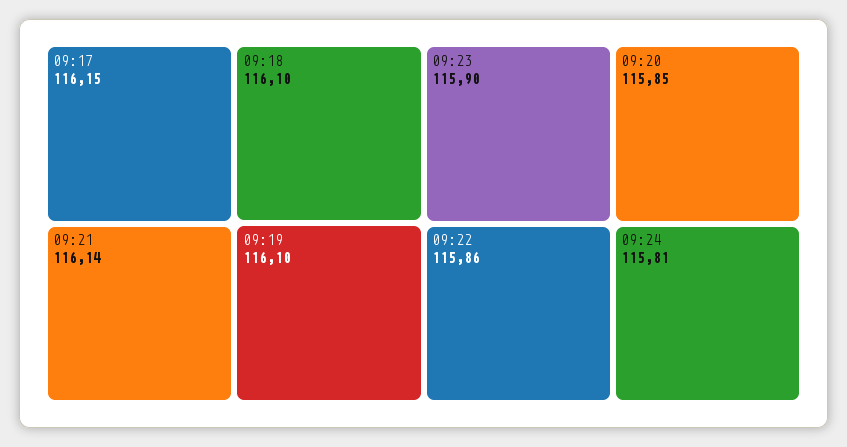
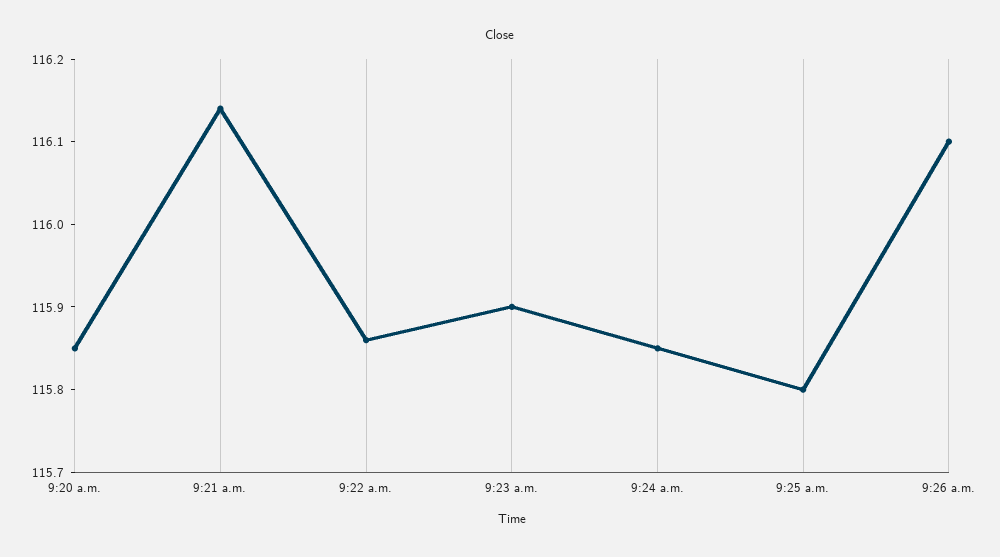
09:17: 116.15 -> none
09:18: 116.1 -> none
09:19: 116.1 -> none
09:24: 115.81 -> 115.85
9:25 a.m.: none -> 115.8
9:26 a.m.: none -> 116.1

